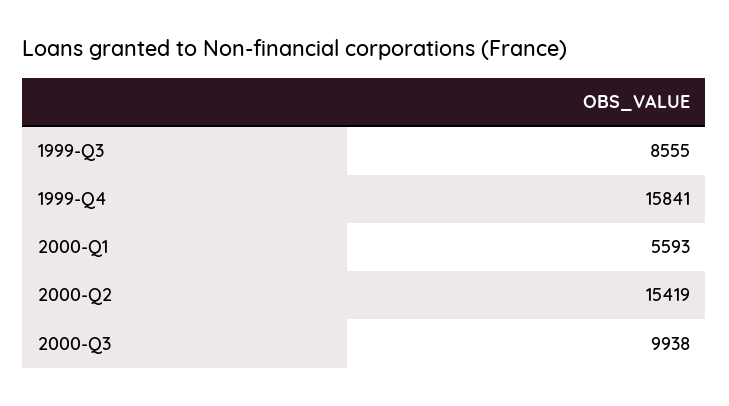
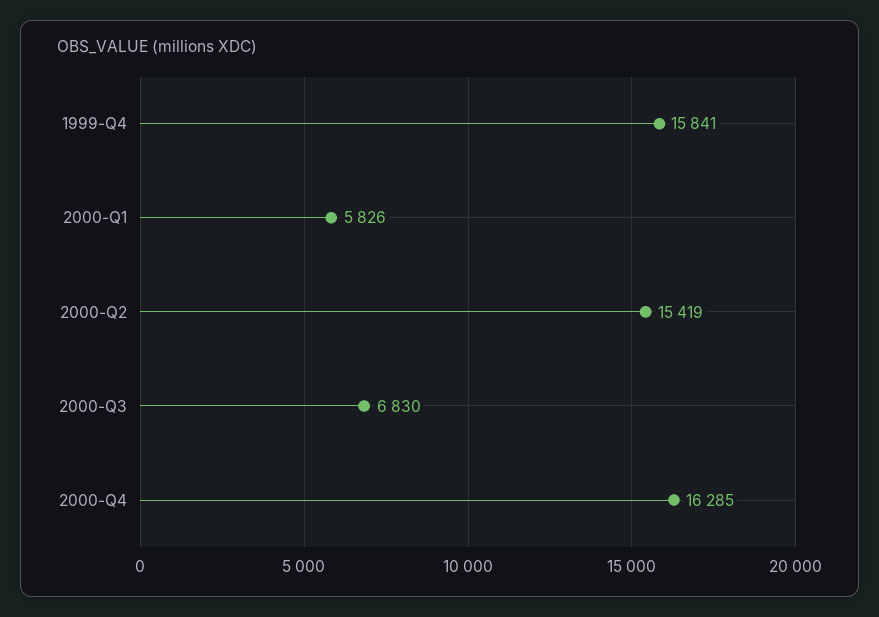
1999-Q3: 8555 -> none
2000-Q1: 5593 -> 5826
2000-Q3: 9938 -> 6830
2000-Q4: none -> 16285

